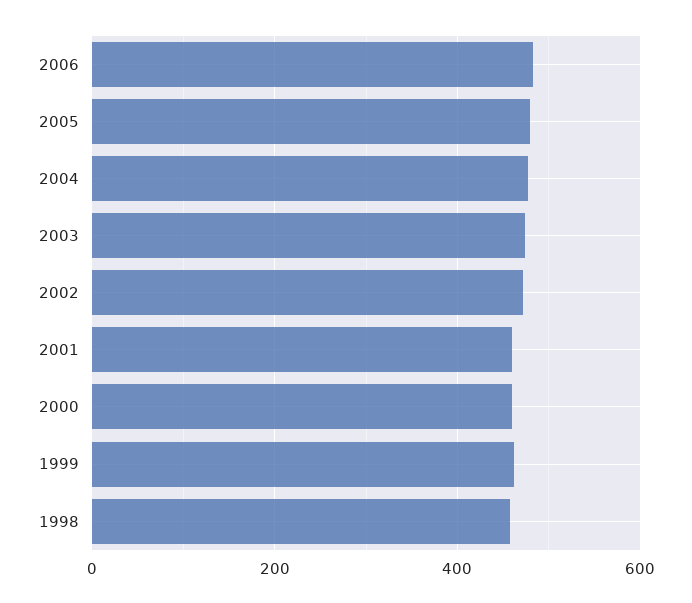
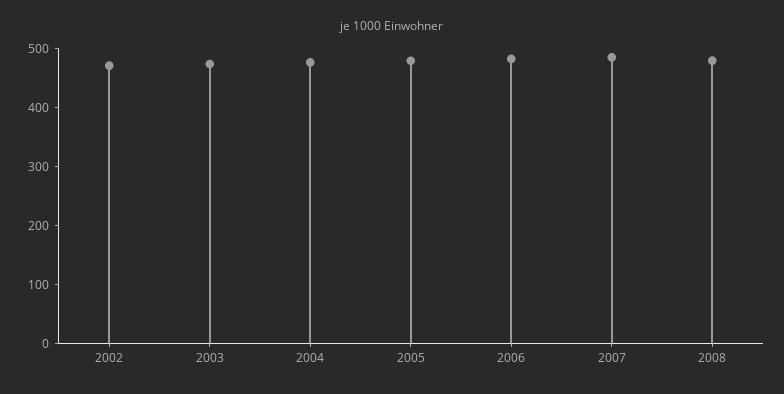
2001: 460 -> none
2000: 460 -> none
1999: 460 -> none
1998: 460 -> none
2007: none -> 480
2008: none -> 480

